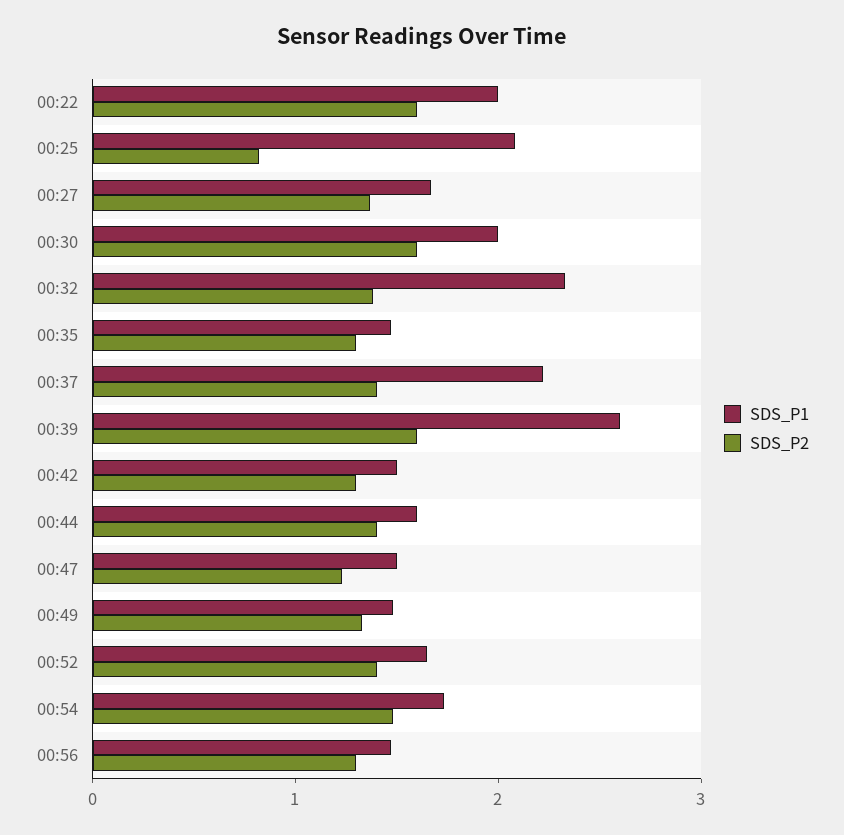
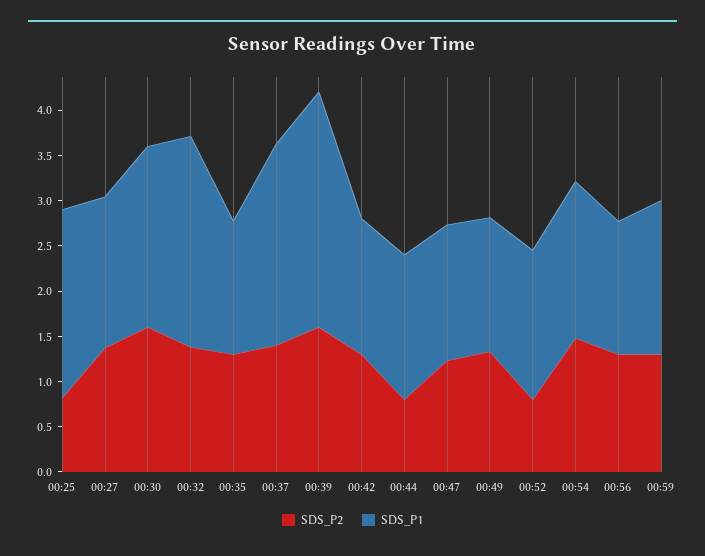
SDS_P1, 00:22: 2 -> none
SDS_P2, 00:22: 1.6 -> none
SDS_P2, 00:44: 1.4 -> 0.8
SDS_P2, 00:52: 1.4 -> 0.8
SDS_P2, 00:59: none -> 1.3
SDS_P1, 00:59: none -> 1.7

